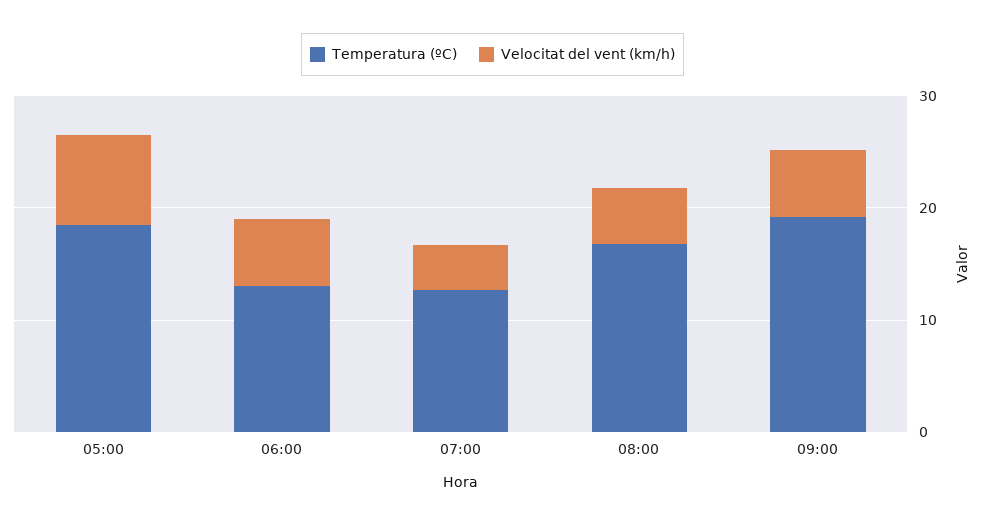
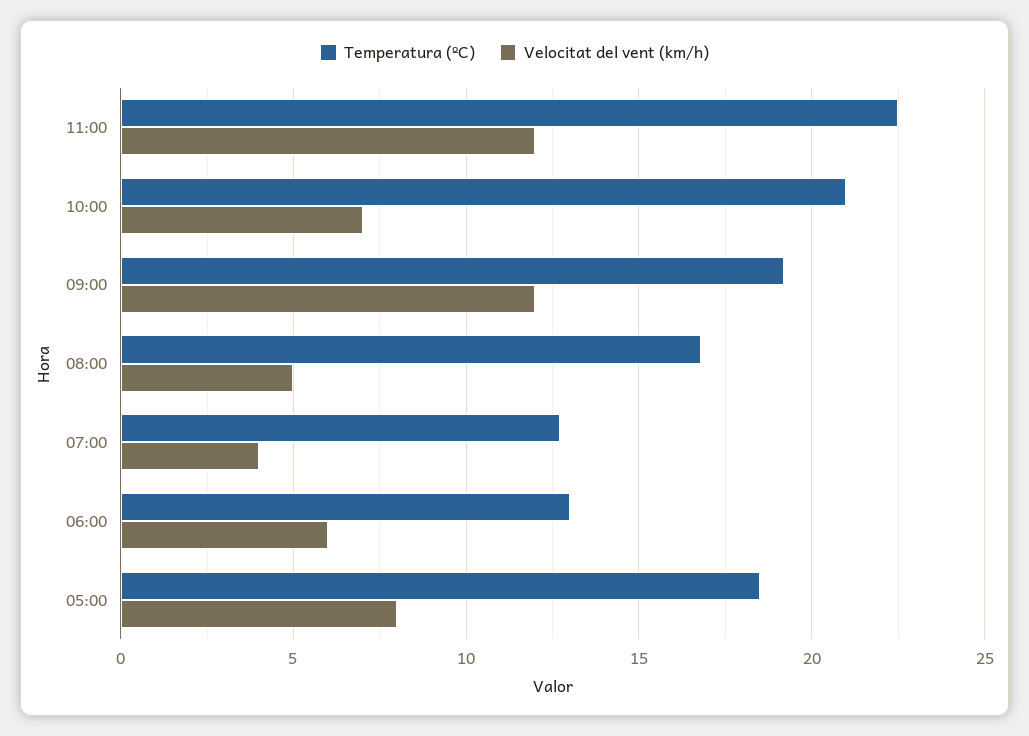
Velocitat del vent (km/h), 09:00: 6 -> 12
Temperatura (ºC), 11:00: none -> 22.5
Velocitat del vent (km/h), 11:00: none -> 12
Temperatura (ºC), 10:00: none -> 21
Velocitat del vent (km/h), 10:00: none -> 7

